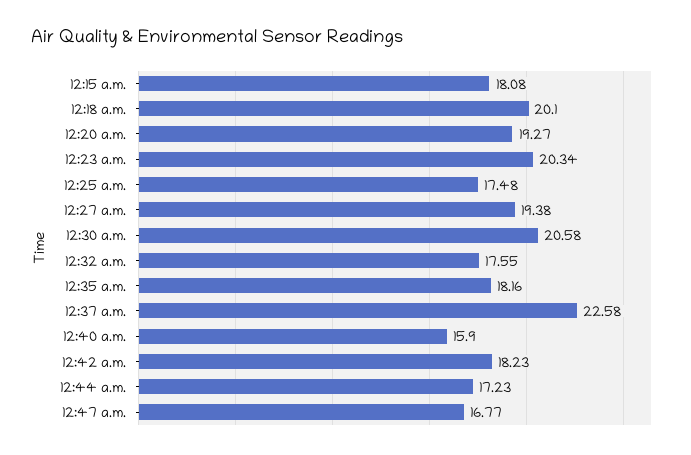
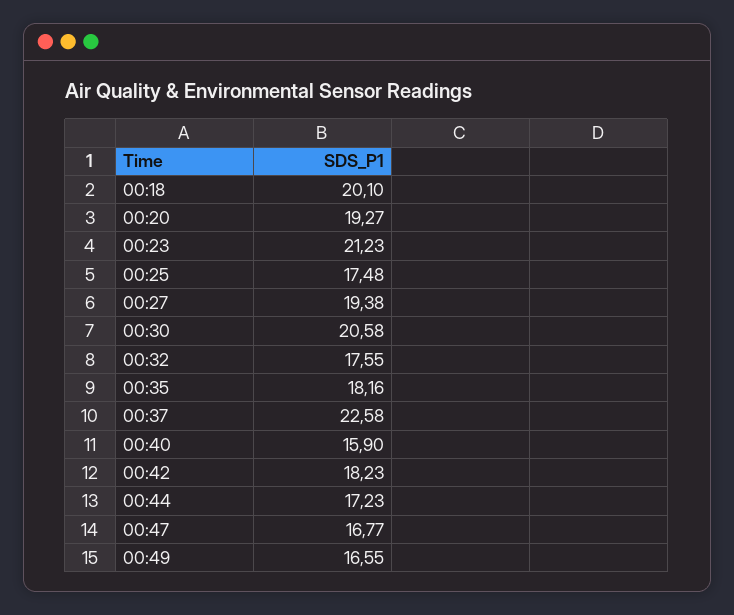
12:15 a.m.: 18.08 -> none
12:23 a.m.: 20.34 -> 21.23
00:49: none -> 16.55

